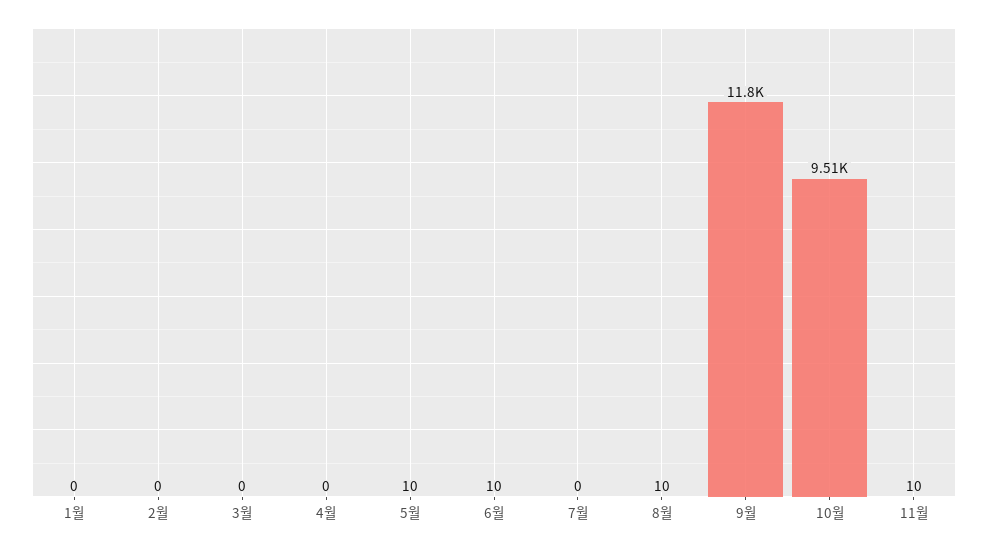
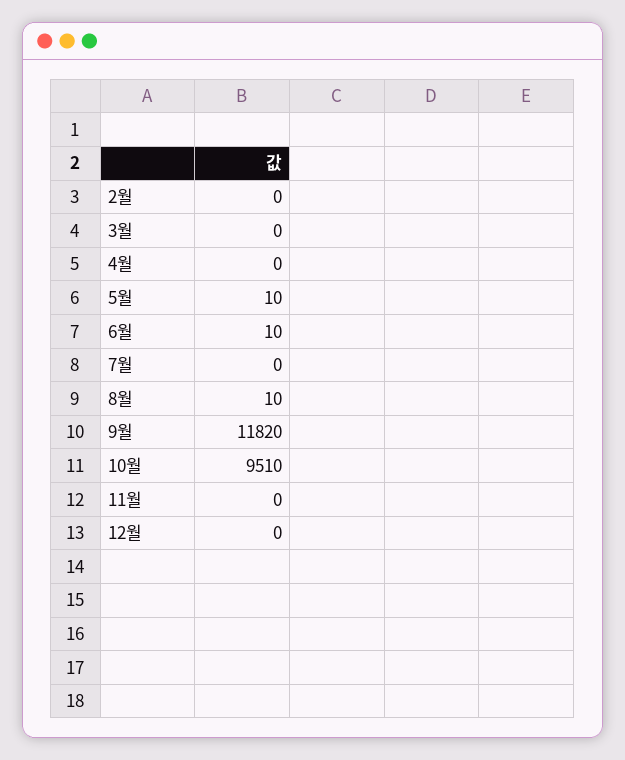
1월: 0 -> none
11월: 10 -> 0
12월: none -> 0

